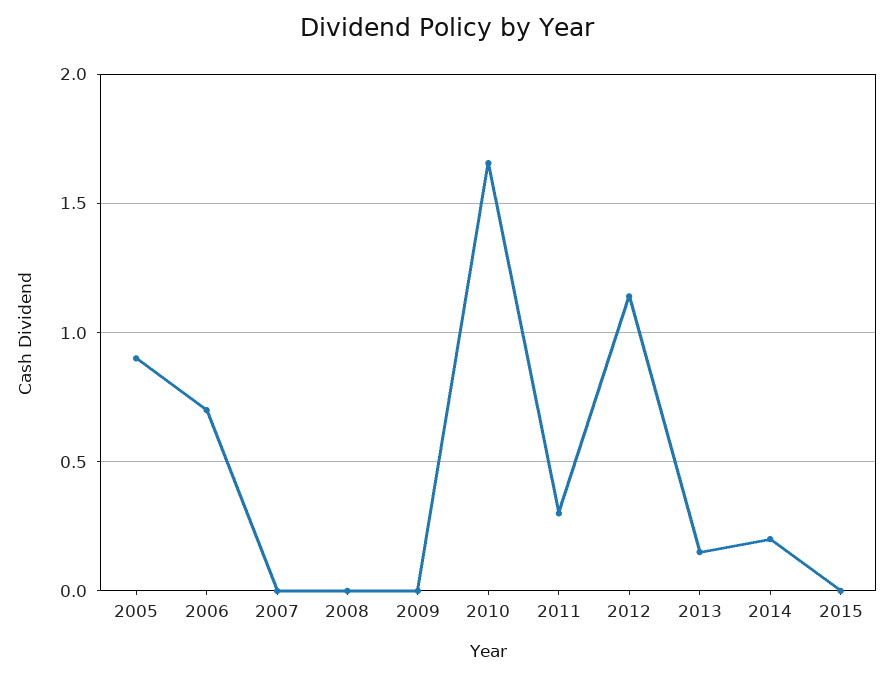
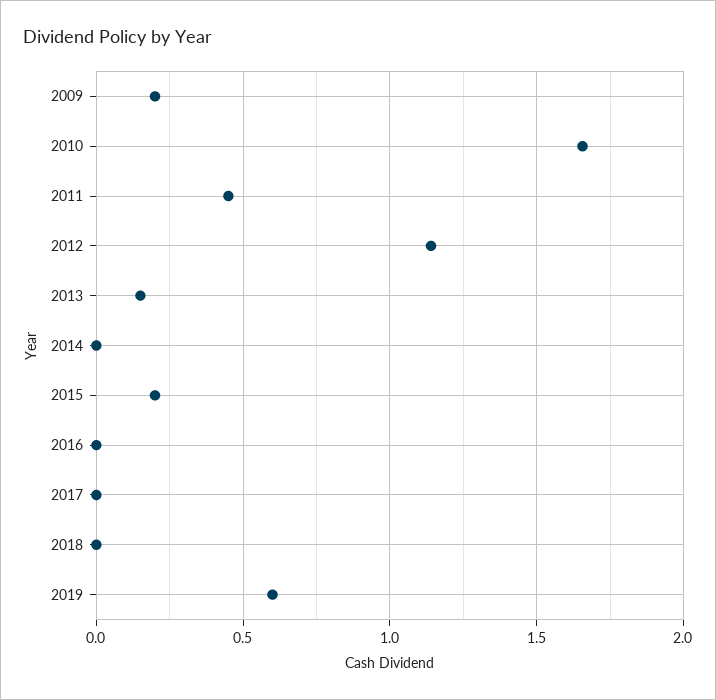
2005: 0.9 -> none
2006: 0.7 -> none
2007: 0 -> none
2008: 0 -> none
2009: 0 -> 0.2
2011: 0.3 -> 0.45
2014: 0.2 -> 0
2015: 0 -> 0.2
2016: none -> 0
2017: none -> 0
2018: none -> 0
2019: none -> 0.6

